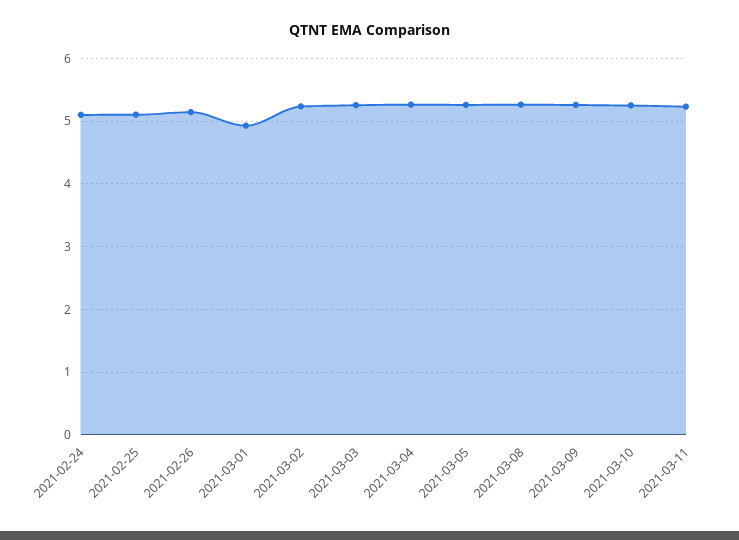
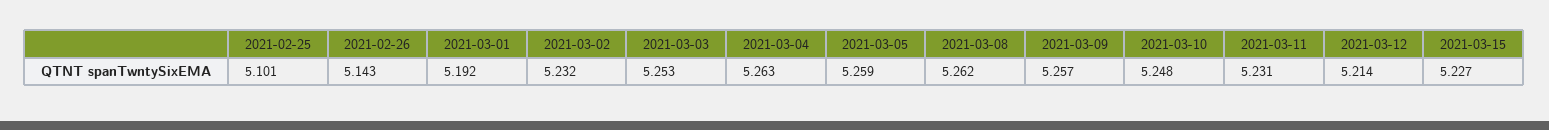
2021-02-24: 5.1 -> none
2021-03-01: 4.9 -> 5.192
2021-03-12: none -> 5.214
2021-03-15: none -> 5.227

